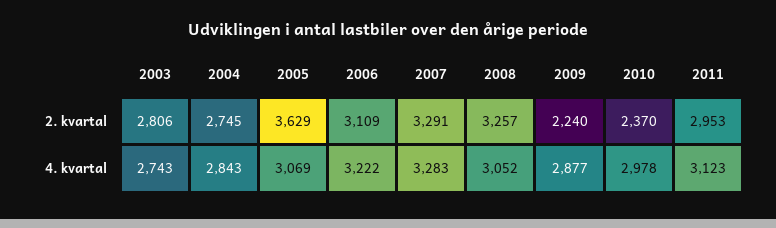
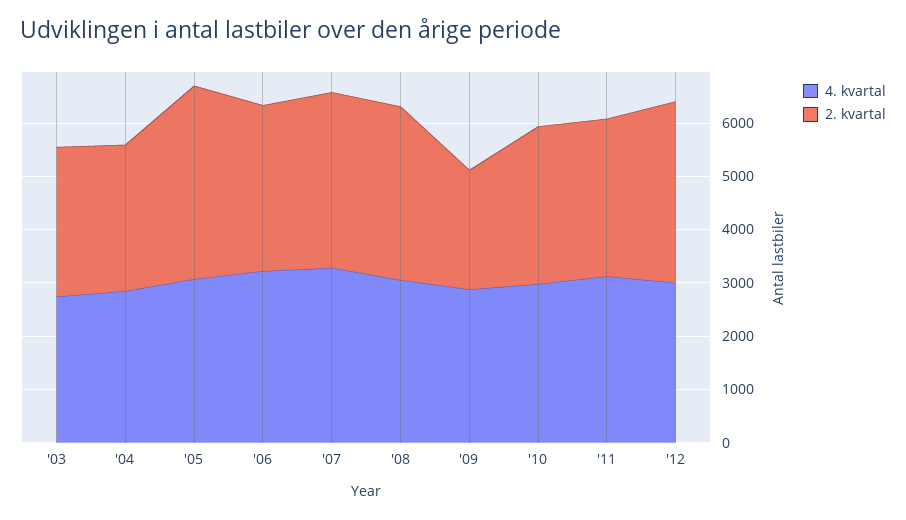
2. kvartal, 2010: 2370 -> 3000
4. kvartal, '12: none -> 3000
2. kvartal, '12: none -> 3400

